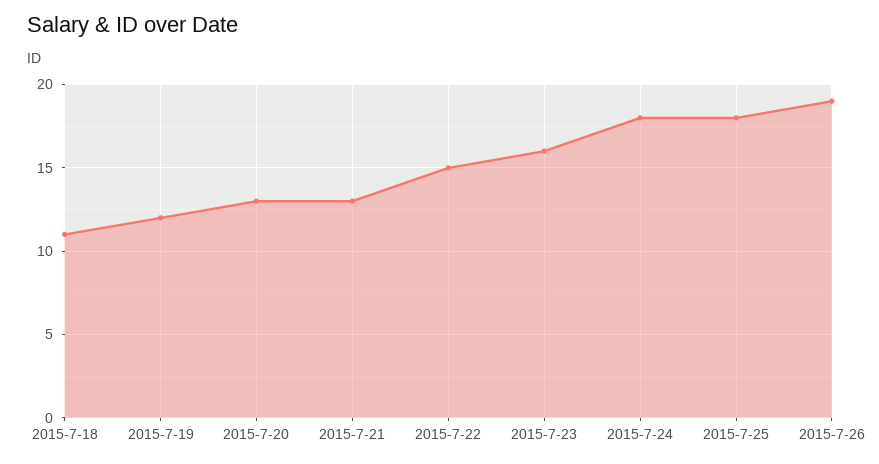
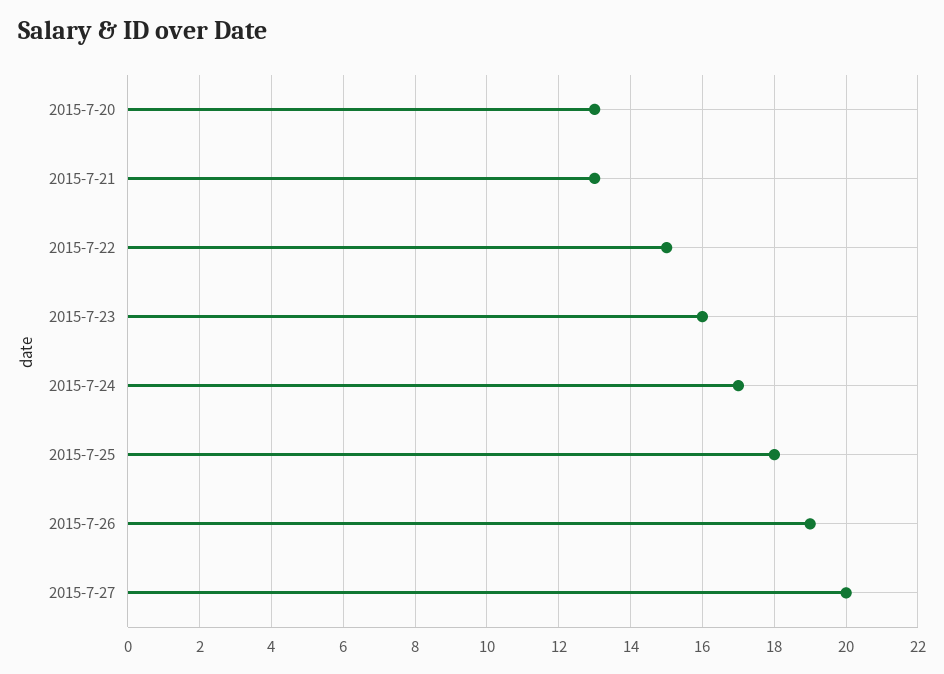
2015-7-18: 11 -> none
2015-7-19: 12 -> none
2015-7-24: 18 -> 17
2015-7-27: none -> 20

